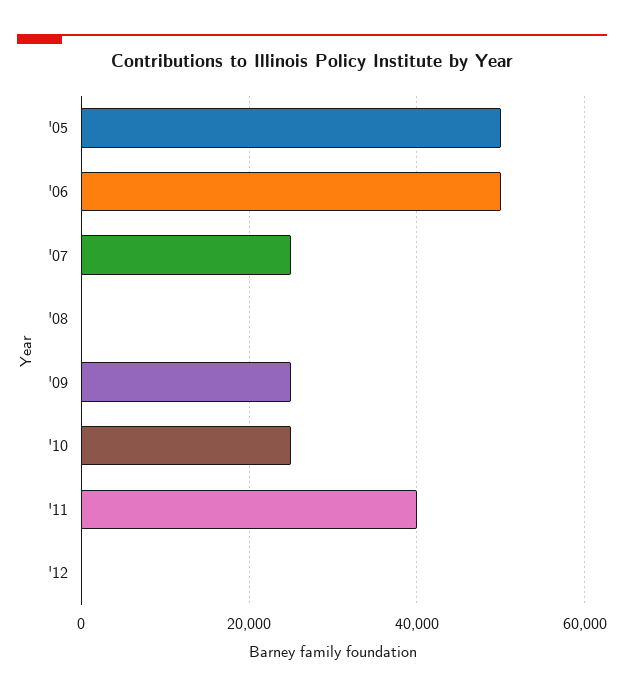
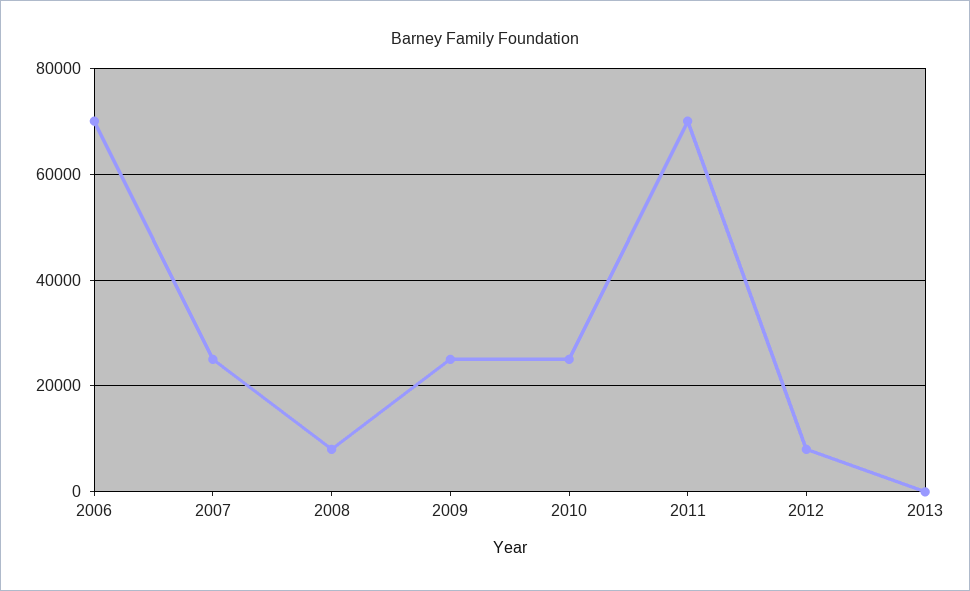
'05: 50000 -> none
'06: 50000 -> 70000
'08: 0 -> 8000
'11: 40000 -> 70000
'12: 0 -> 8000
2013: none -> 0

